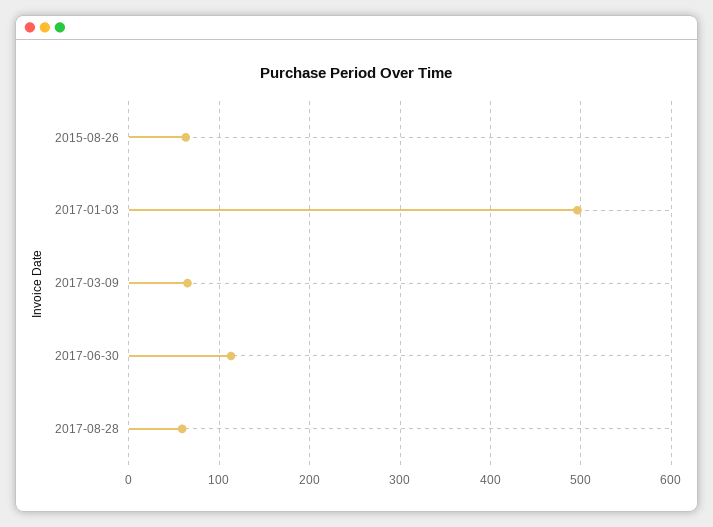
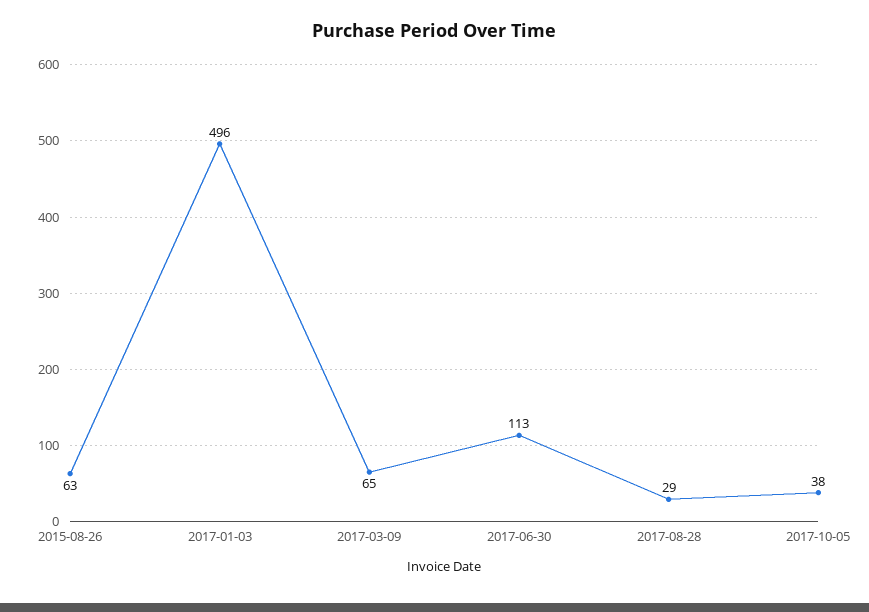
2017-08-28: 60 -> 29
2017-10-05: none -> 38

